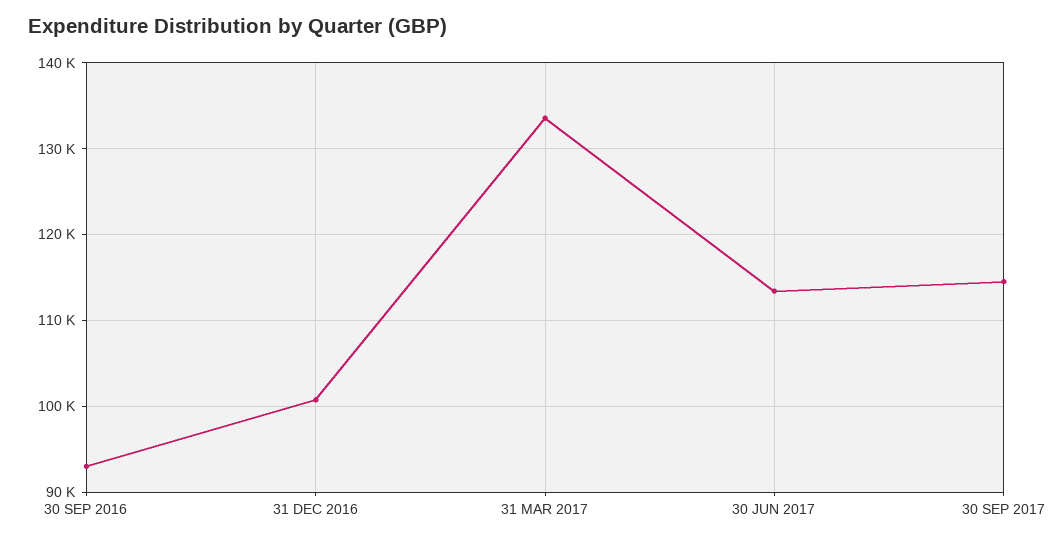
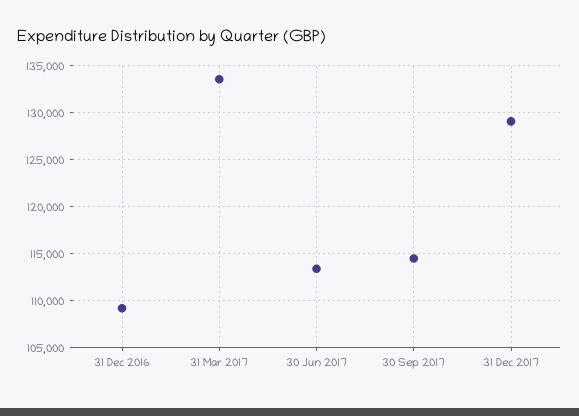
30 SEP 2016: 93000 -> none
31 DEC 2016: 101000 -> 109000
31 Dec 2017: none -> 129000

